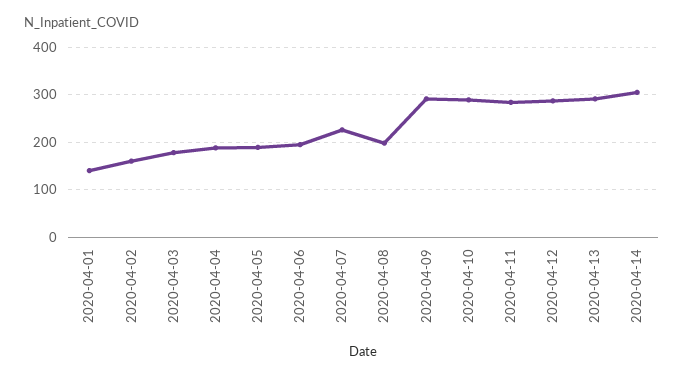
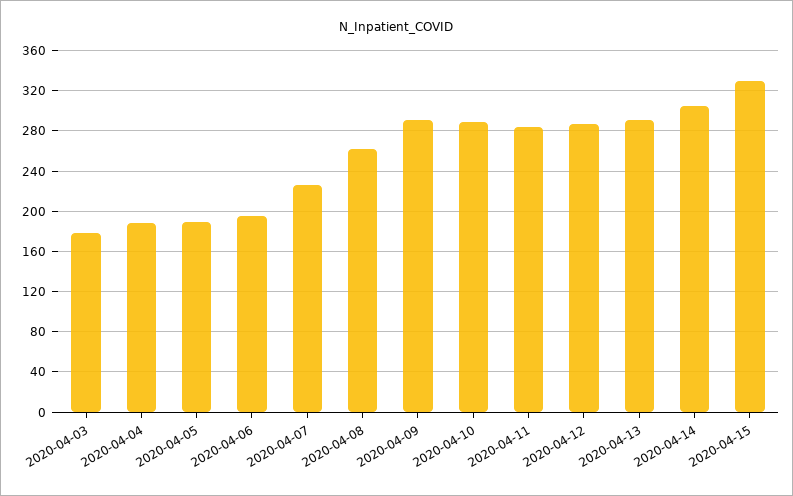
2020-04-01: 140 -> none
2020-04-02: 160 -> none
2020-04-08: 200 -> 260
2020-04-15: none -> 330

